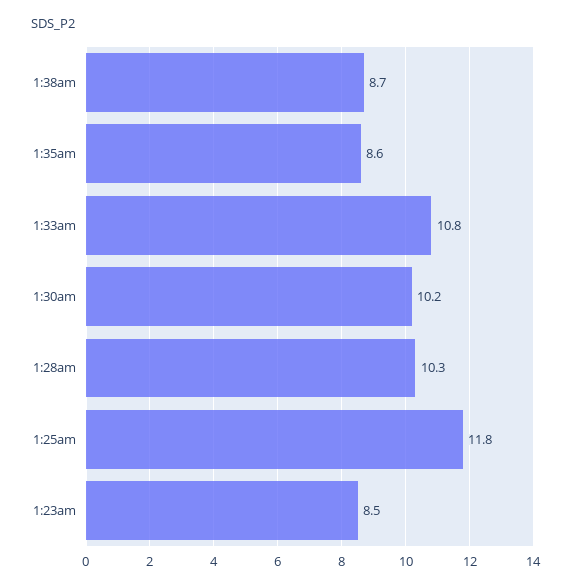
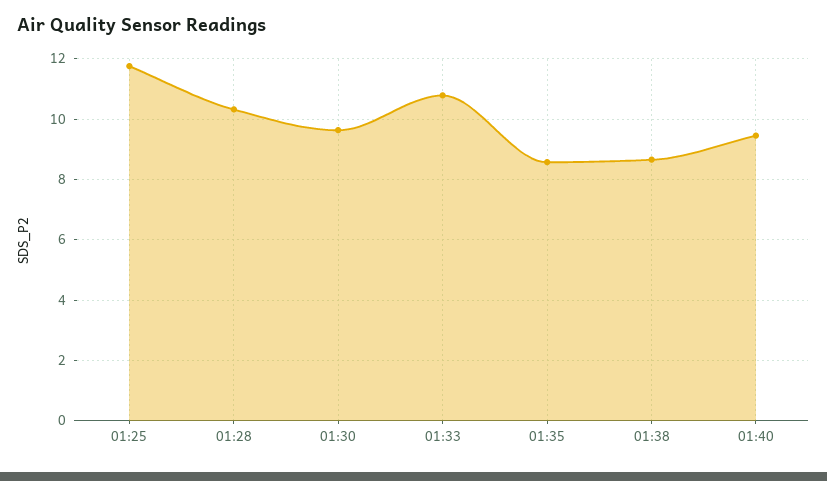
1:30am: 10.2 -> 9.6
1:23am: 8.5 -> none
01:40: none -> 9.4

